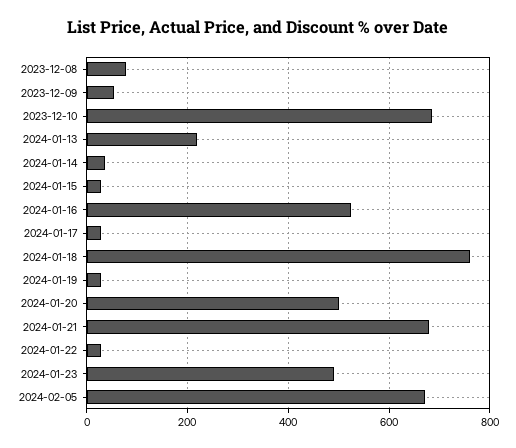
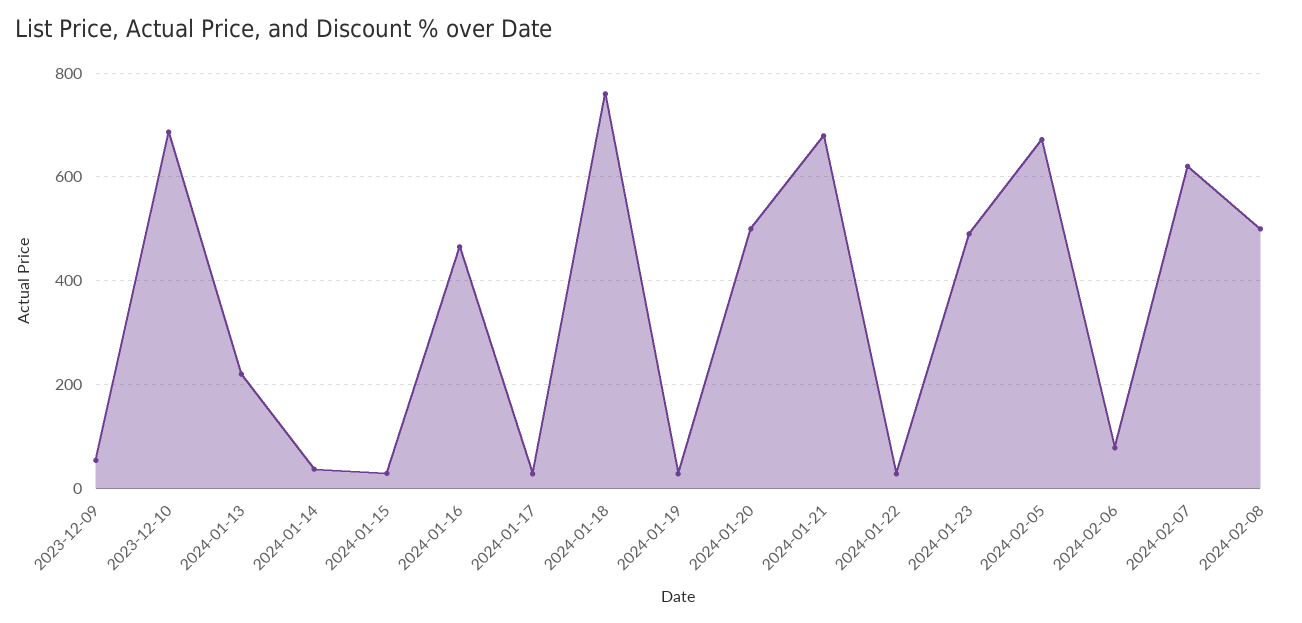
2023-12-08: 80 -> none
2024-01-16: 520 -> 460
2024-02-06: none -> 80
2024-02-07: none -> 620
2024-02-08: none -> 500

